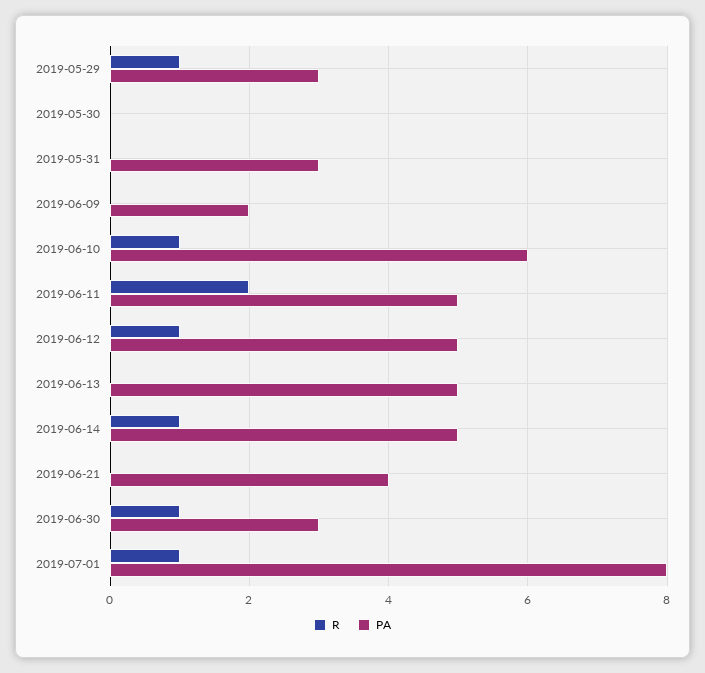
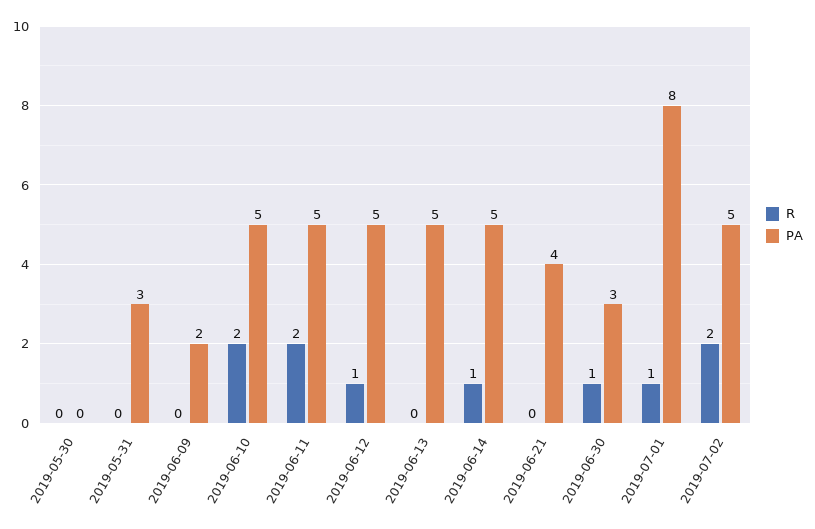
R, 2019-05-29: 1 -> none
PA, 2019-05-29: 3 -> none
R, 2019-06-10: 1 -> 2
PA, 2019-06-10: 6 -> 5
R, 2019-07-02: none -> 2
PA, 2019-07-02: none -> 5

